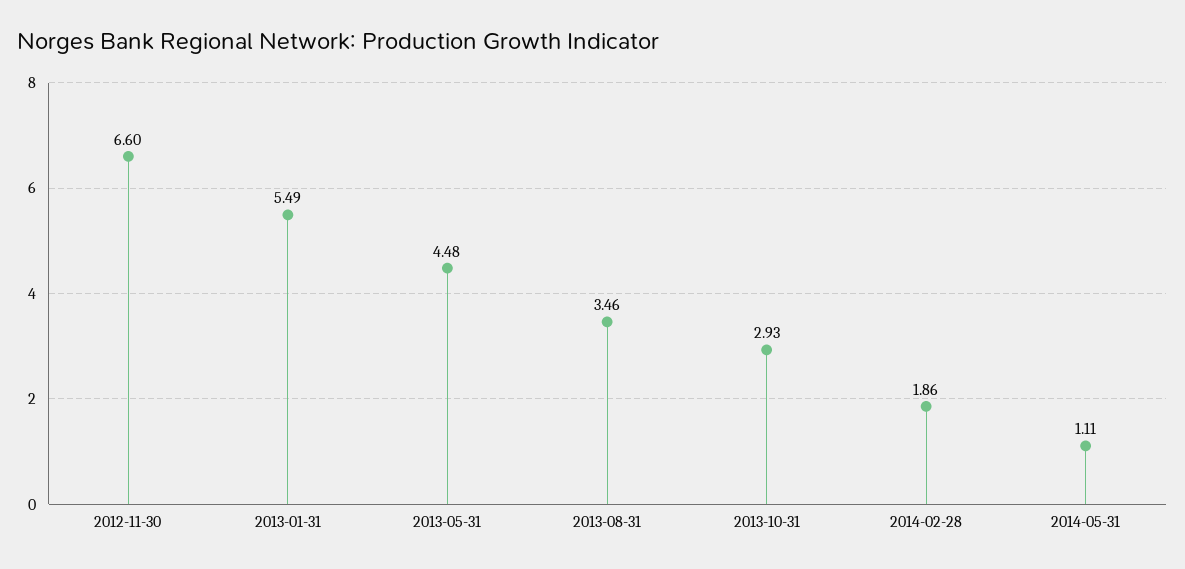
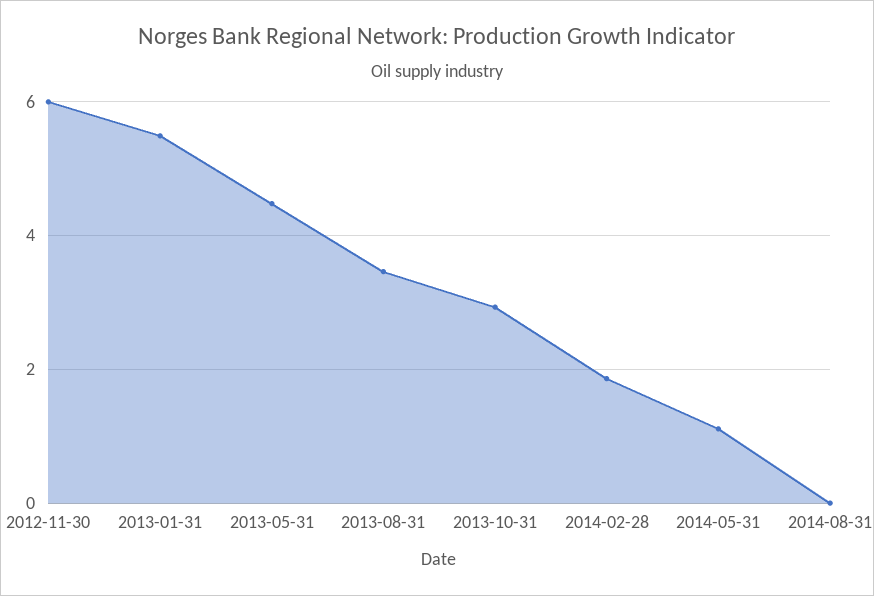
2012-11-30: 6.6 -> 6
2014-08-31: none -> 0

